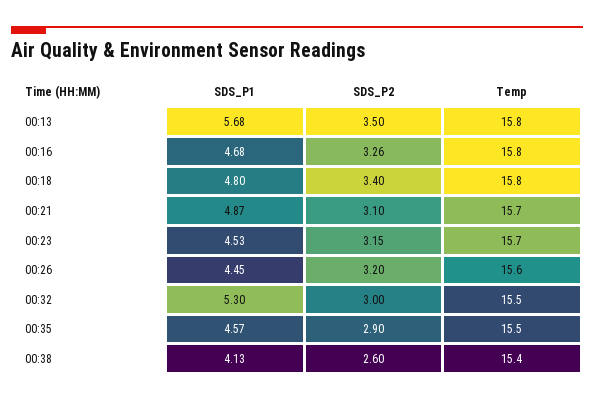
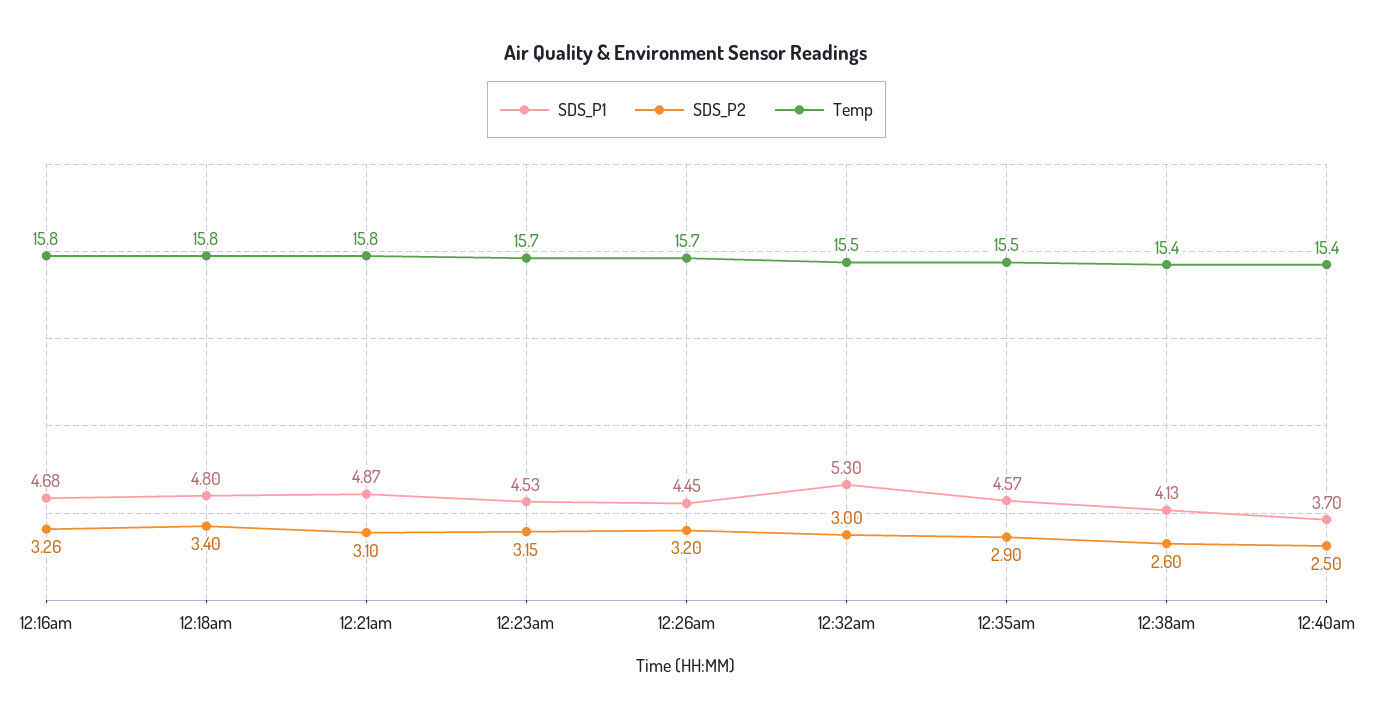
SDS_P1, 00:13: 5.68 -> none
SDS_P2, 00:13: 3.5 -> none
Temp, 00:13: 15.8 -> none
Temp, 00:21: 15.7 -> 15.8
Temp, 00:26: 15.6 -> 15.7
SDS_P1, 12:40am: none -> 3.7
SDS_P2, 12:40am: none -> 2.5
Temp, 12:40am: none -> 15.4

